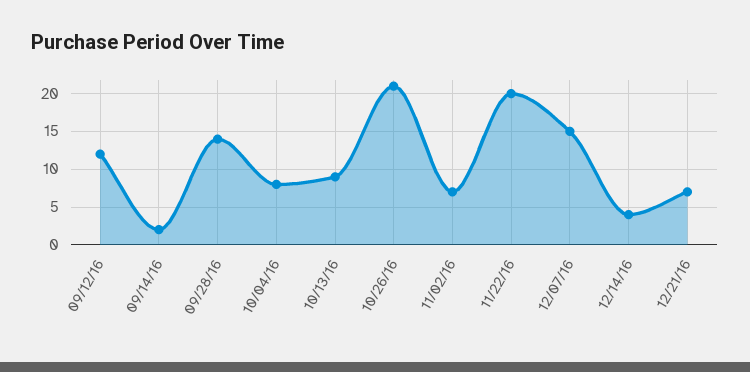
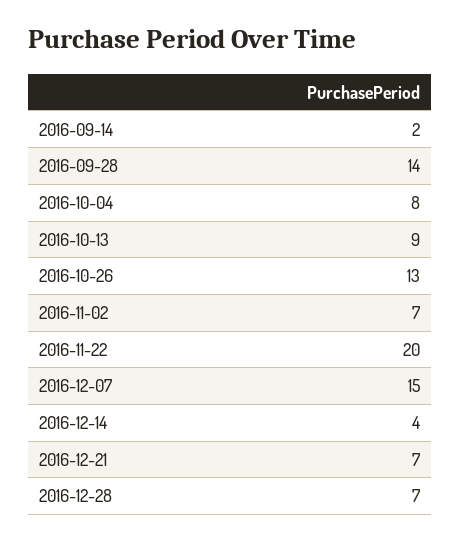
09/12/16: 12 -> none
10/26/16: 21 -> 13
2016-12-28: none -> 7

